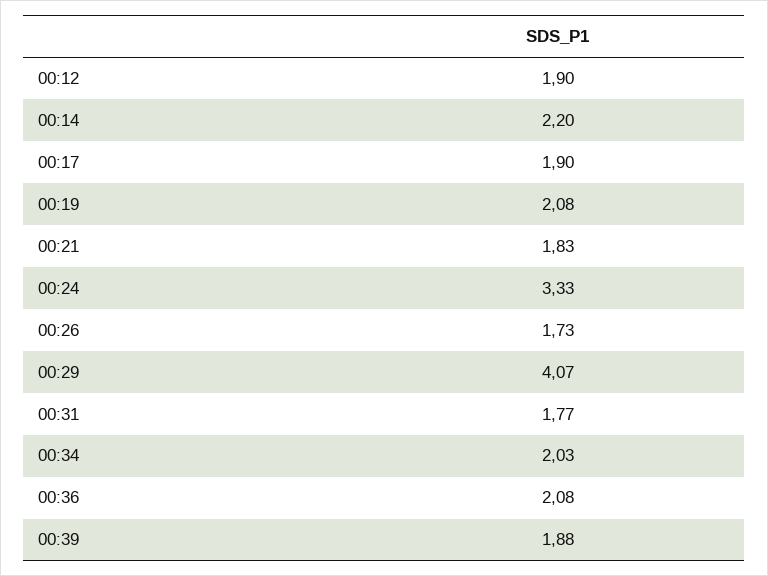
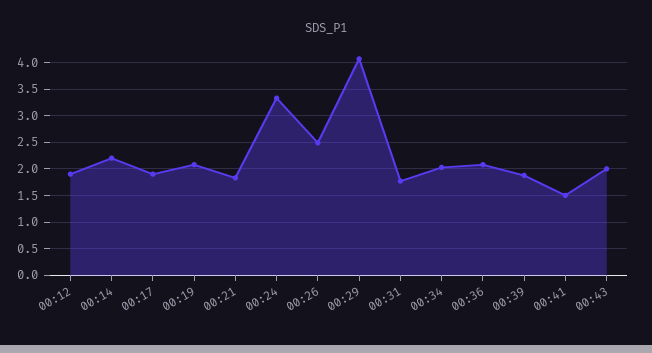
00:26: 1.73 -> 2.5
00:41: none -> 1.5
00:43: none -> 2

